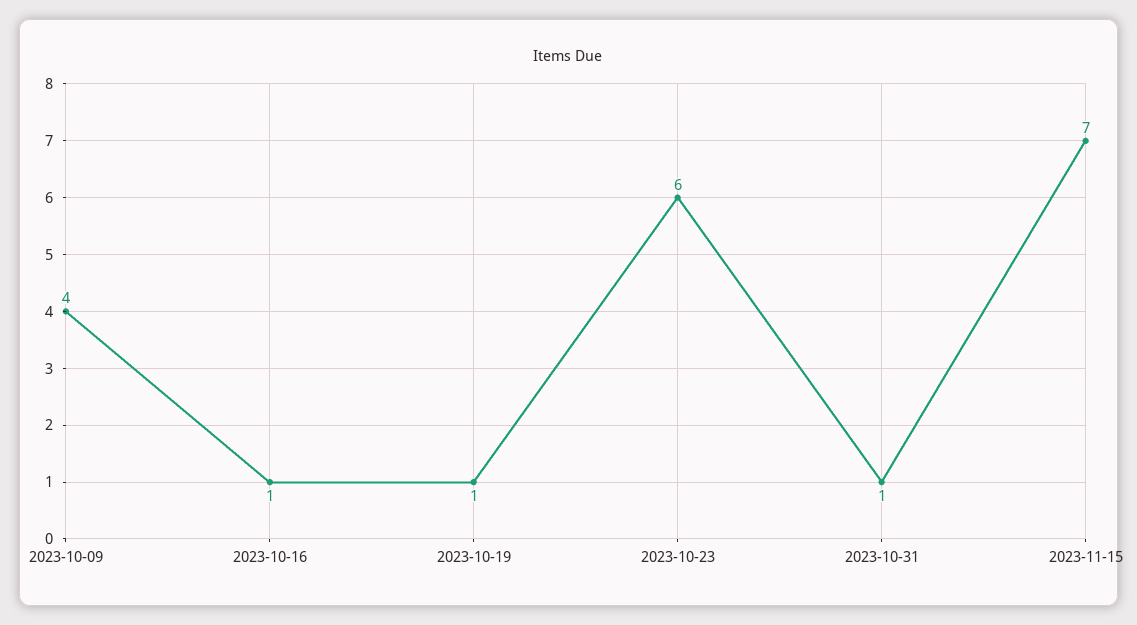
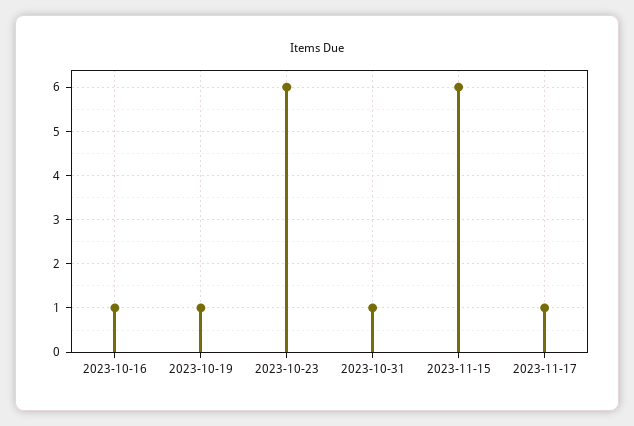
2023-10-09: 4 -> none
2023-11-15: 7 -> 6
2023-11-17: none -> 1

